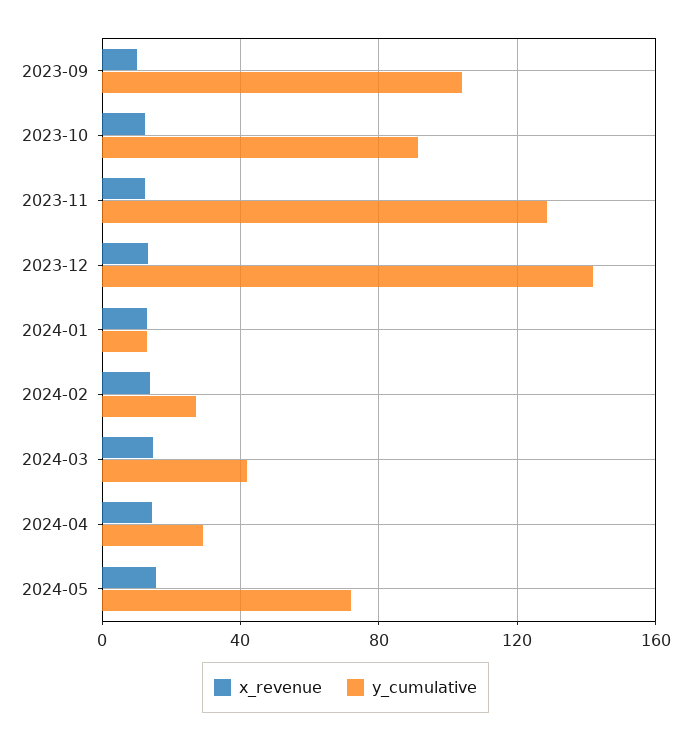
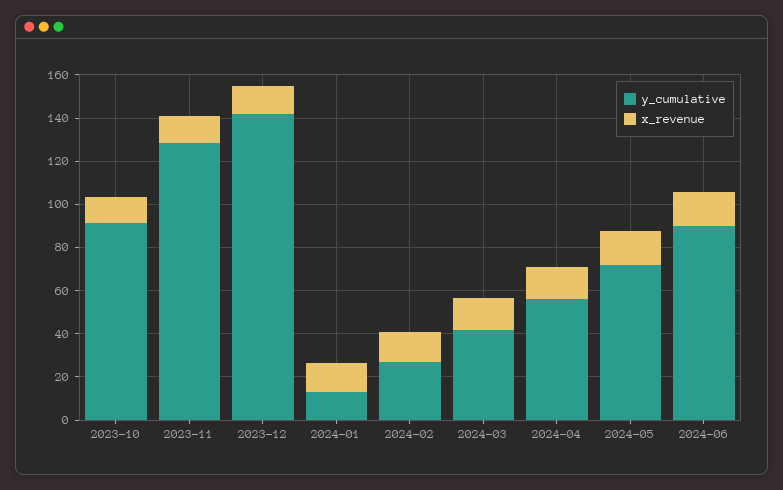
x_revenue, 2023-09: 10 -> none
y_cumulative, 2023-09: 105 -> none
y_cumulative, 2024-04: 30 -> 55
y_cumulative, 2024-06: none -> 90
x_revenue, 2024-06: none -> 15

